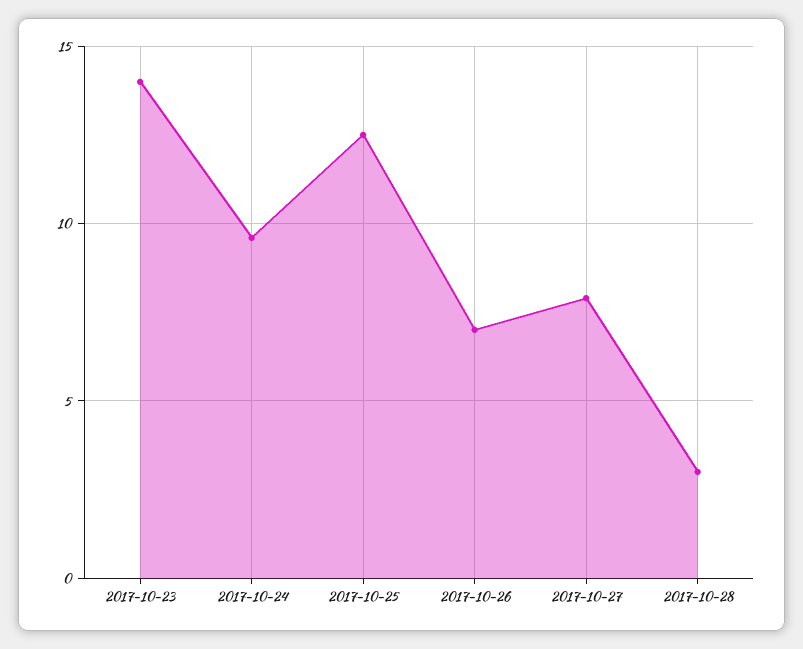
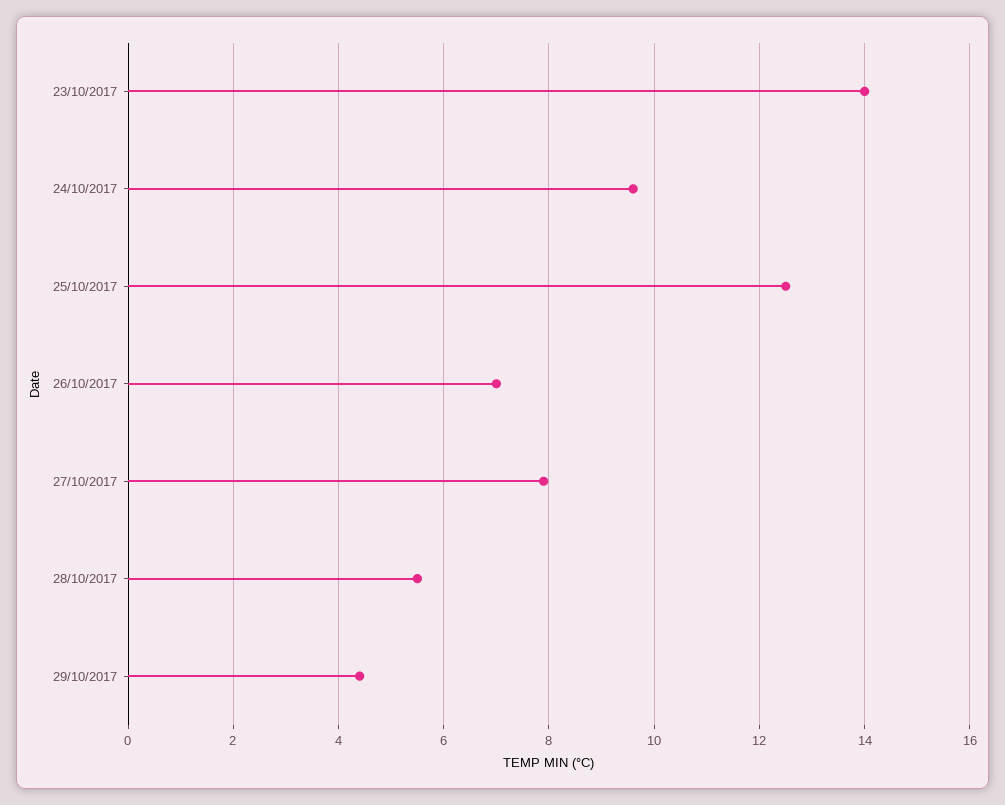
2017-10-28: 3 -> 5.5
29/10/2017: none -> 4.5

